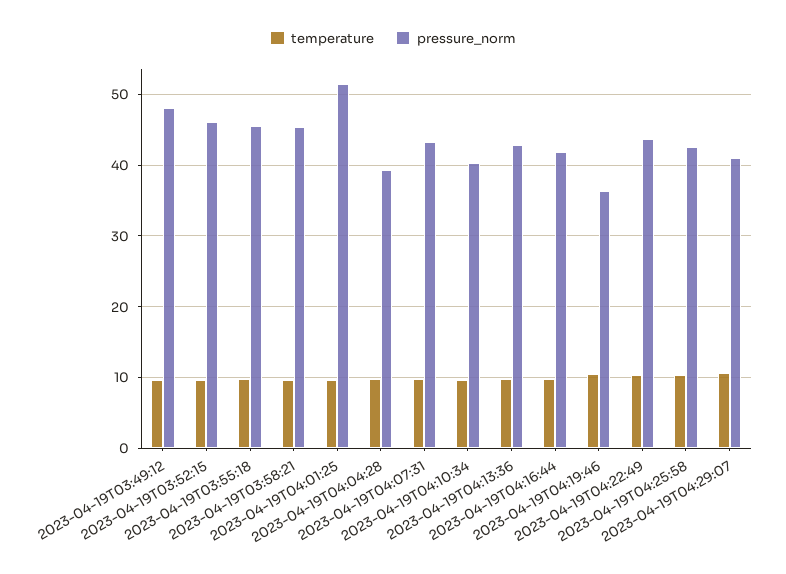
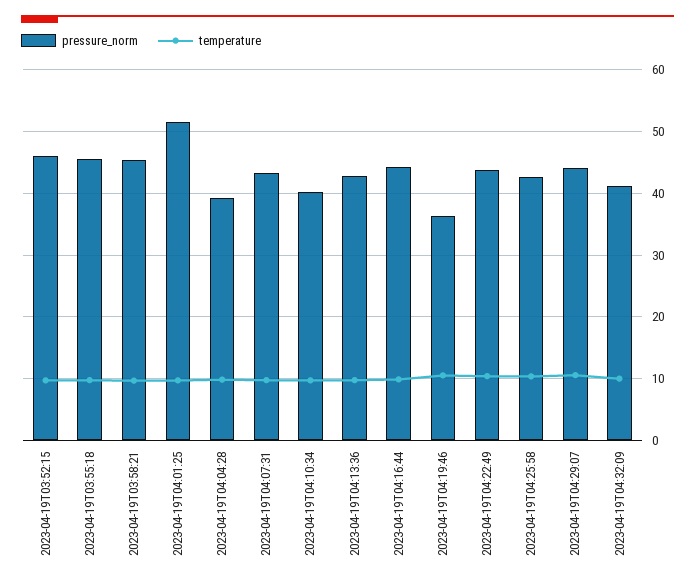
temperature, 2023-04-19T03:49:12: 10 -> none
pressure_norm, 2023-04-19T03:49:12: 48 -> none
pressure_norm, 2023-04-19T04:16:44: 42 -> 44
pressure_norm, 2023-04-19T04:29:07: 41 -> 44
pressure_norm, 2023-04-19T04:32:09: none -> 41
temperature, 2023-04-19T04:32:09: none -> 10

